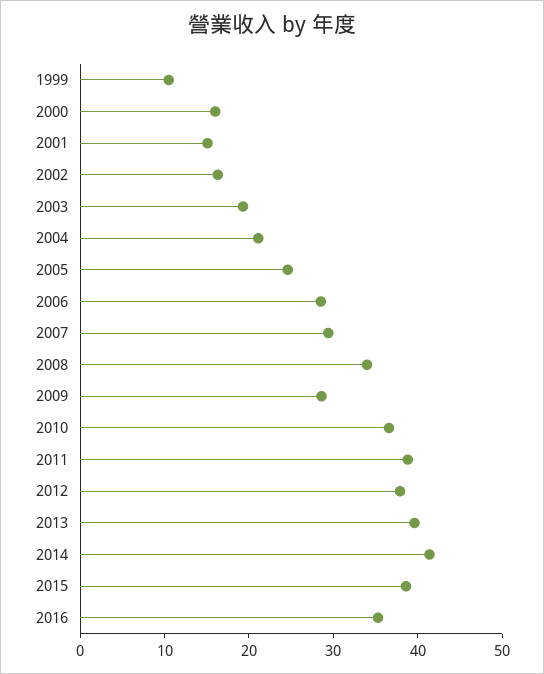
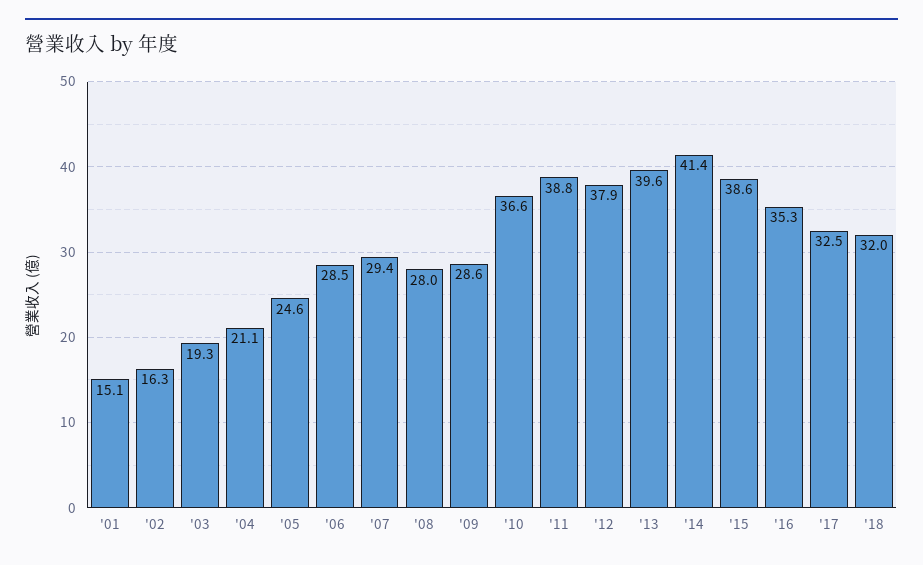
1999: 10 -> none
2000: 16 -> none
2008: 34 -> 28
'17: none -> 32.5
'18: none -> 32

